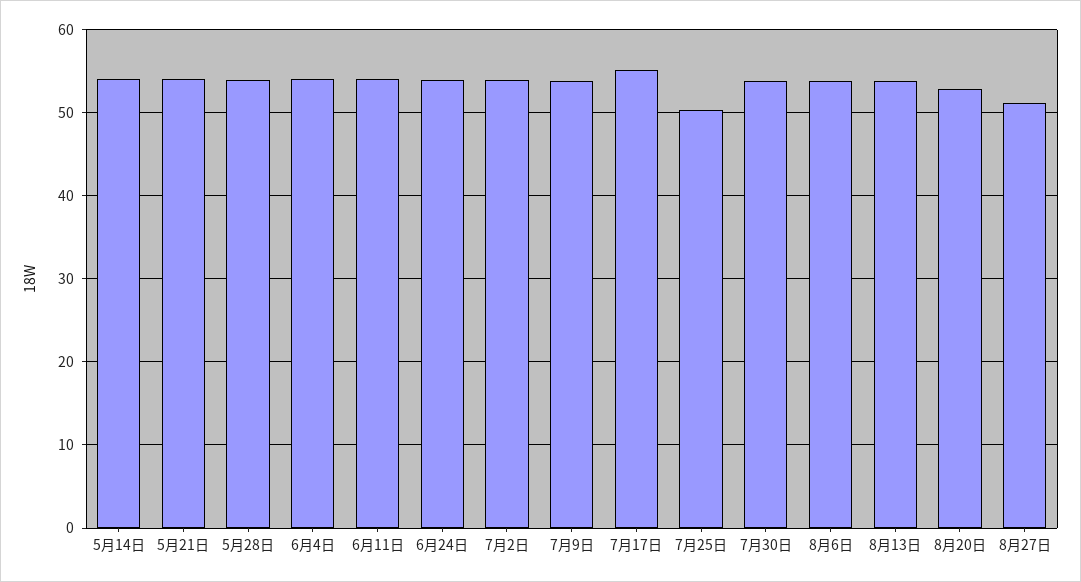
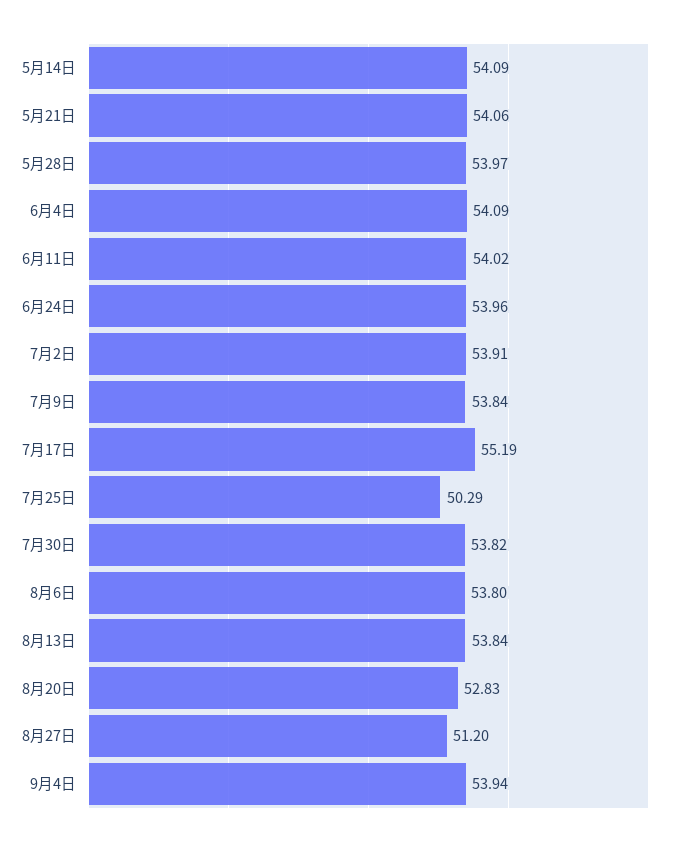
9月4日: none -> 53.94

